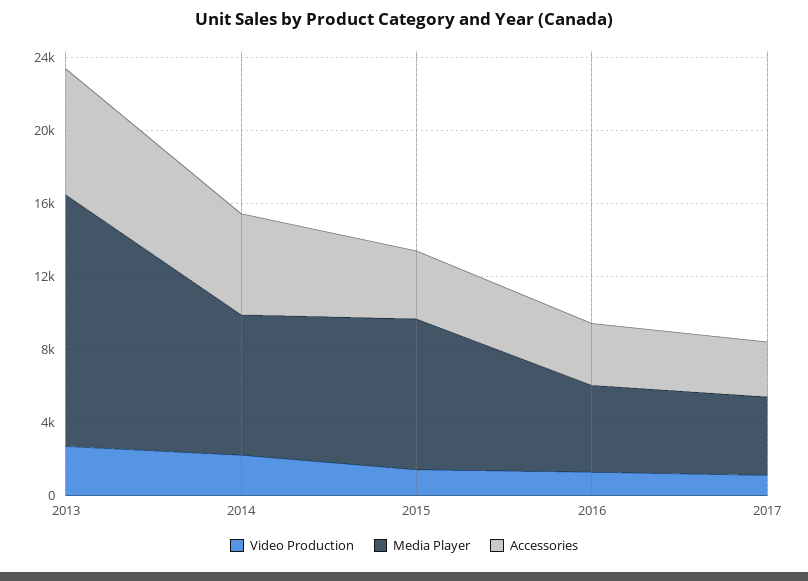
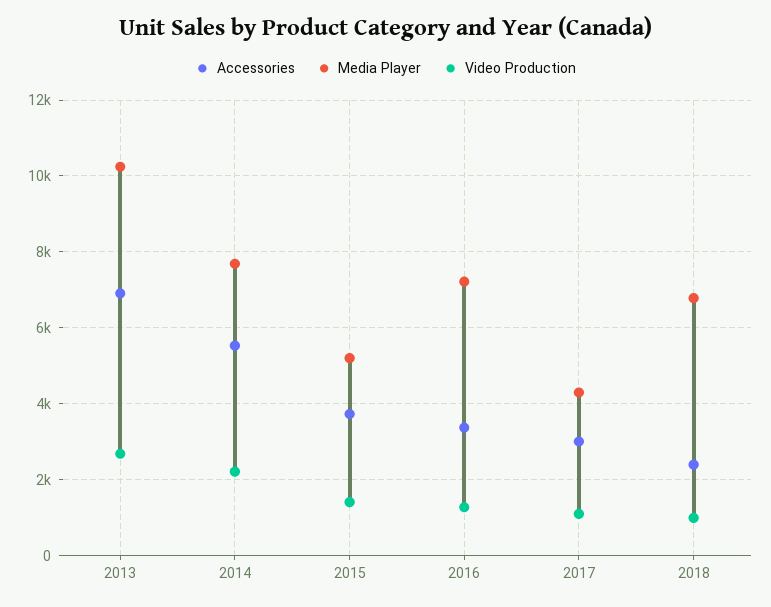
Media Player, 2013: 14000 -> 10200
Media Player, 2015: 8000 -> 5200
Media Player, 2016: 5000 -> 7200
Accessories, 2018: none -> 2400
Media Player, 2018: none -> 6800
Video Production, 2018: none -> 1000

